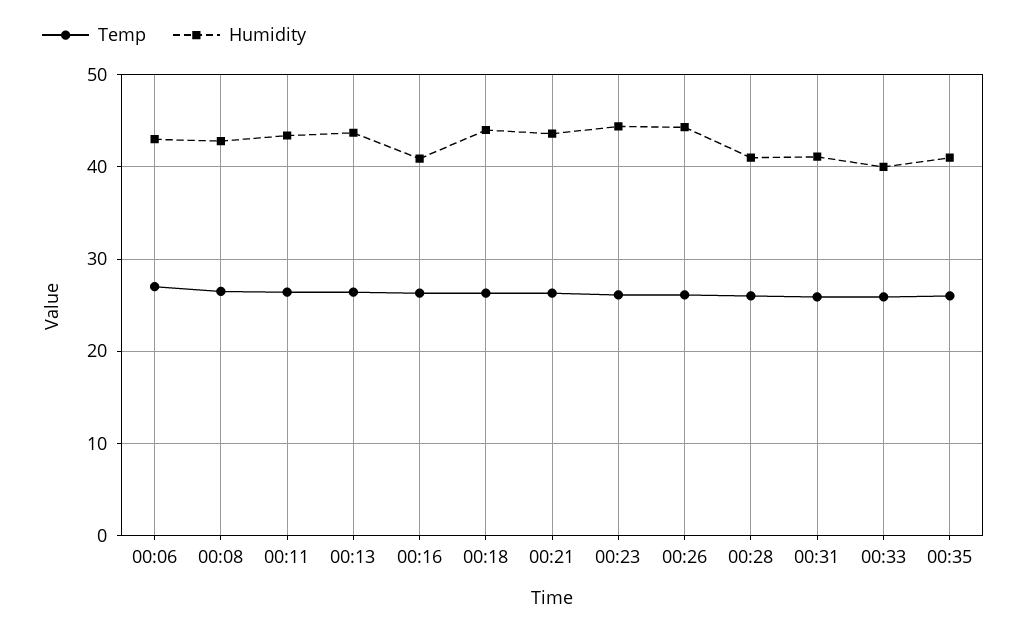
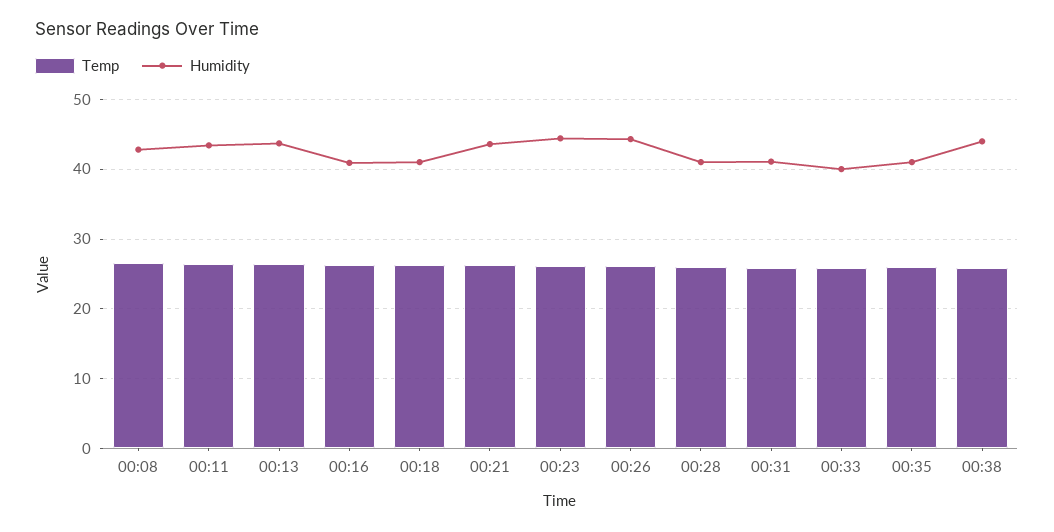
Temp, 00:06: 27 -> none
Humidity, 00:06: 43 -> none
Humidity, 00:18: 44 -> 41
Temp, 00:38: none -> 26
Humidity, 00:38: none -> 44

